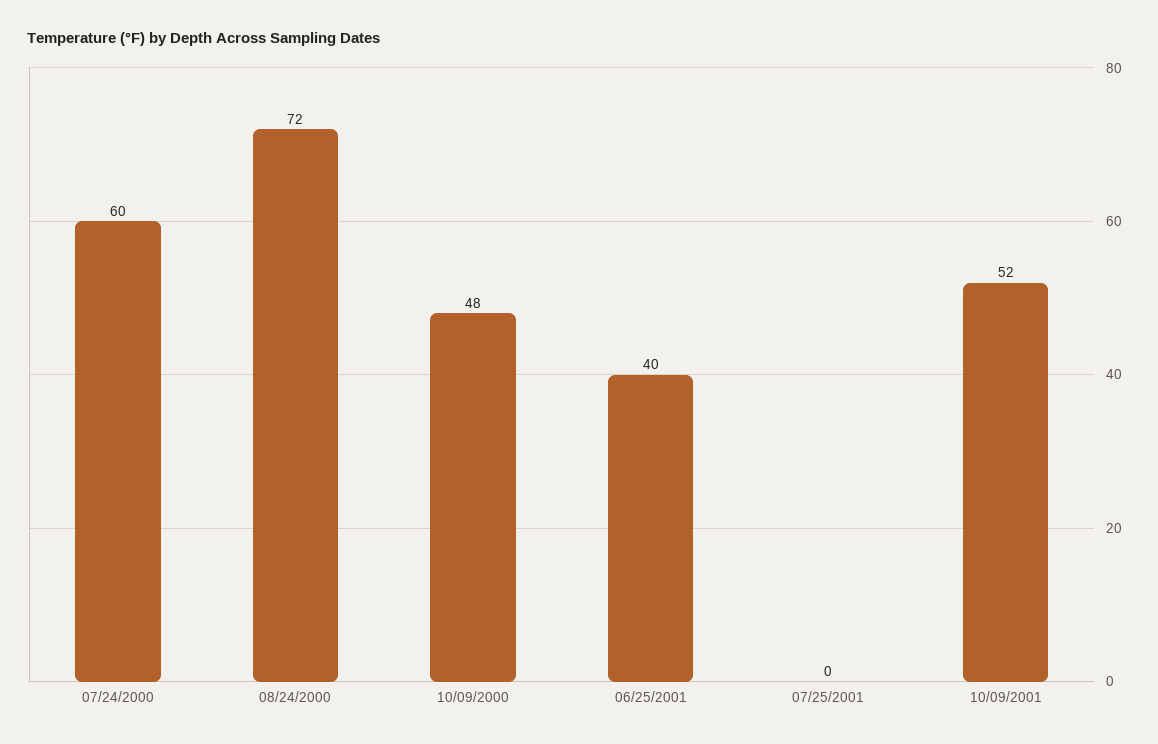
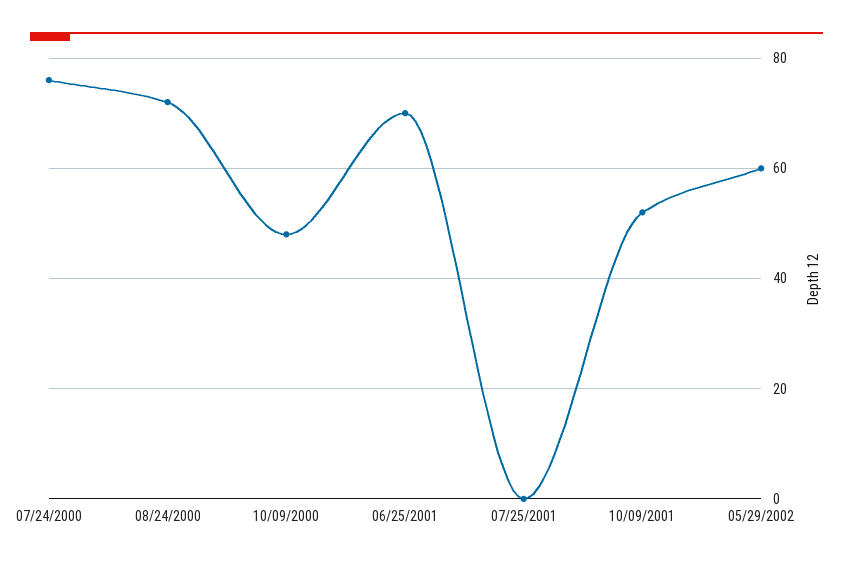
07/24/2000: 60 -> 75
06/25/2001: 40 -> 70
05/29/2002: none -> 60

